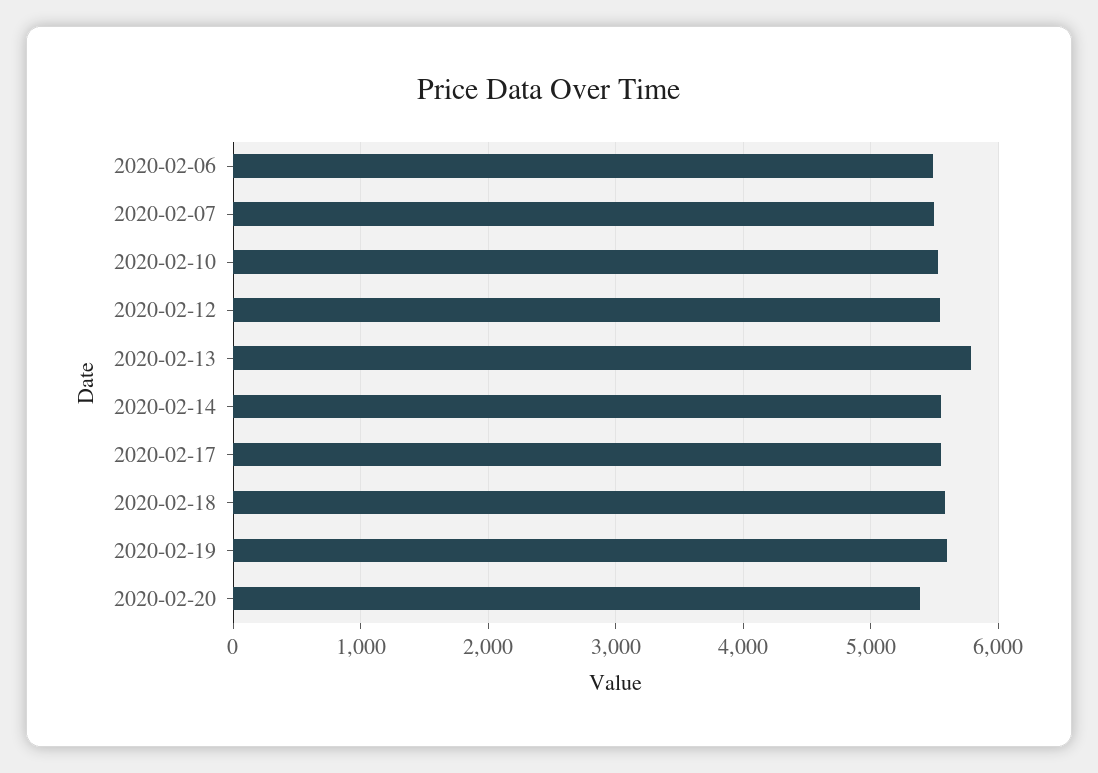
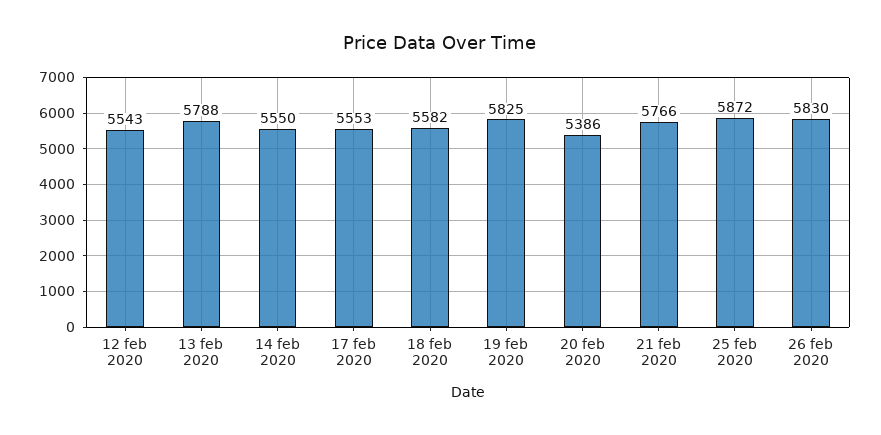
2020-02-06: 5500 -> none
2020-02-07: 5500 -> none
2020-02-10: 5500 -> none
2020-02-19: 5600 -> 5825
21 feb 2020: none -> 5766
25 feb 2020: none -> 5872
26 feb 2020: none -> 5830

